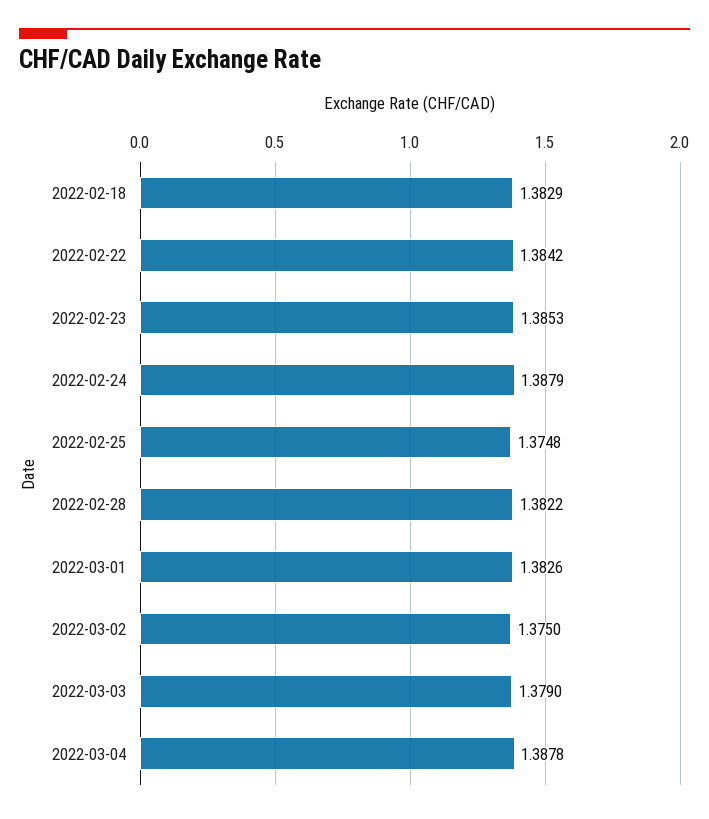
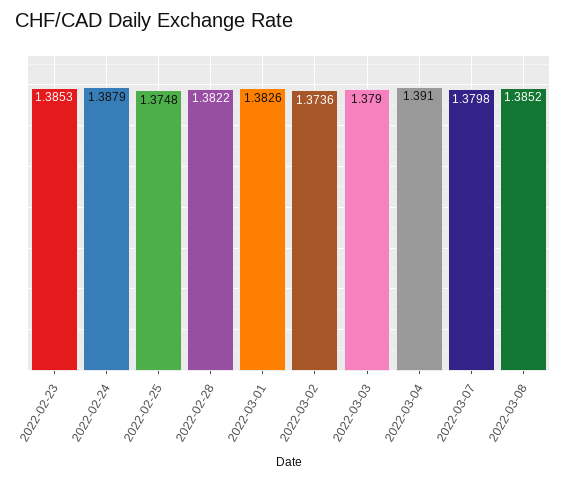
2022-02-18: 1.3829 -> none
2022-02-22: 1.3842 -> none
2022-03-02: 1.375 -> 1.3736
2022-03-04: 1.3878 -> 1.391
2022-03-07: none -> 1.3798
2022-03-08: none -> 1.3852

